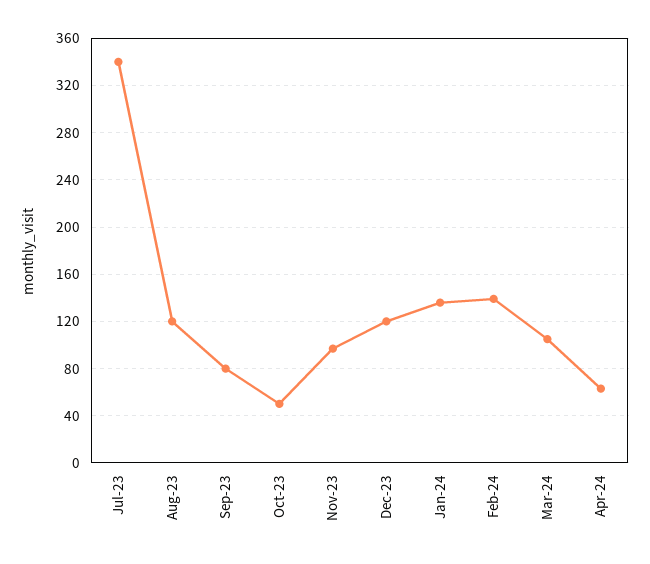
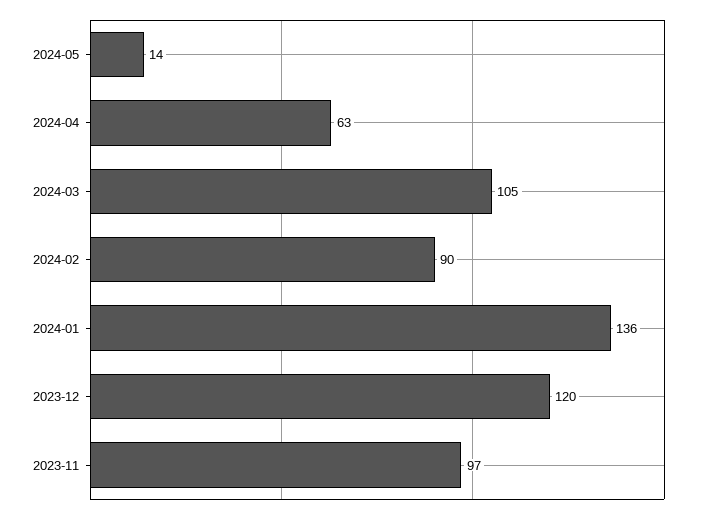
Jul-23: 340 -> none
Aug-23: 120 -> none
Sep-23: 80 -> none
Oct-23: 50 -> none
Feb-24: 140 -> 90
2024-05: none -> 14

